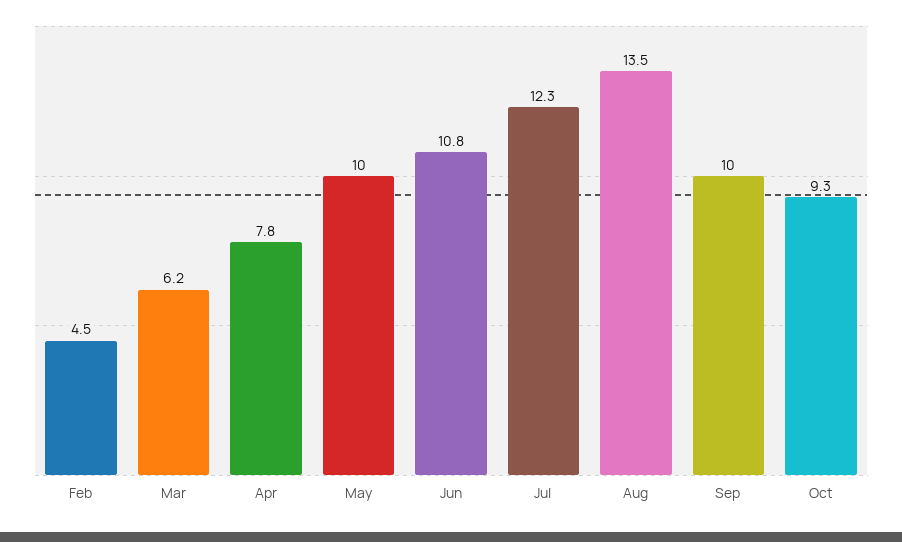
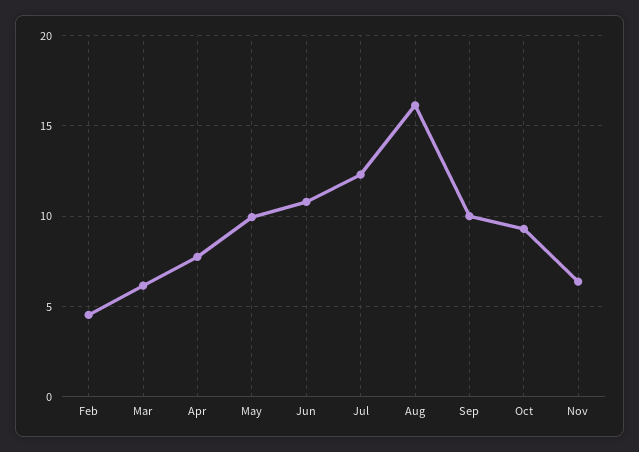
Aug: 13.5 -> 16
Nov: none -> 6.5

